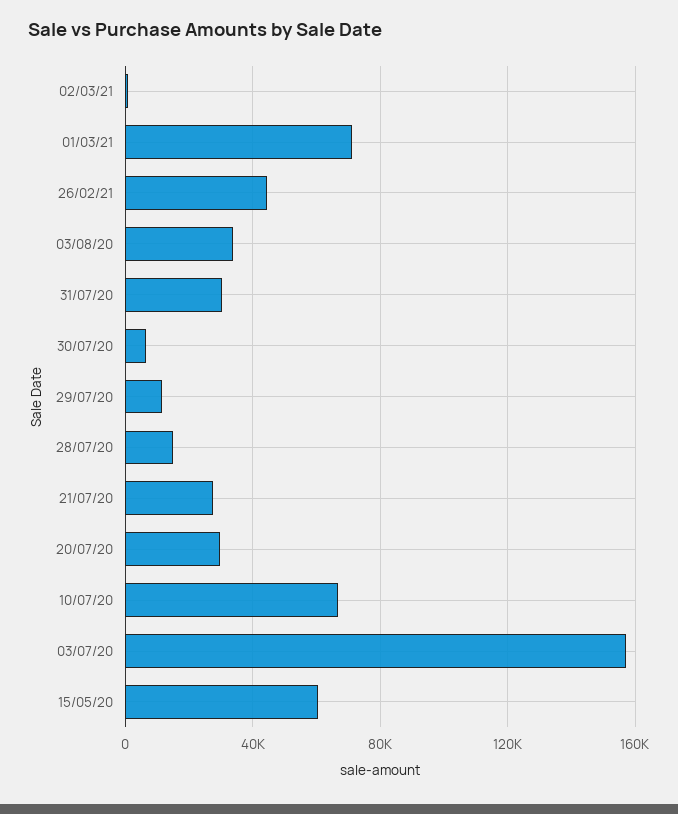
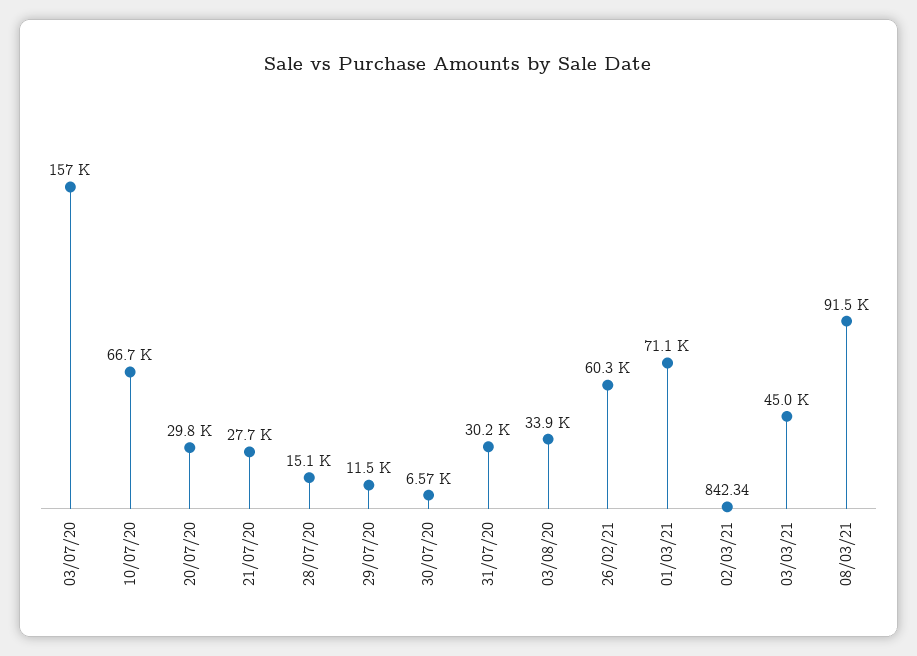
26/02/21: 45000 -> 60300
15/05/20: 60000 -> none
03/03/21: none -> 45000
08/03/21: none -> 91500

